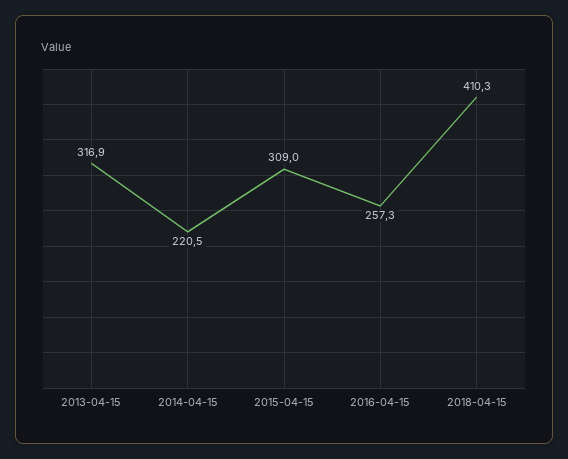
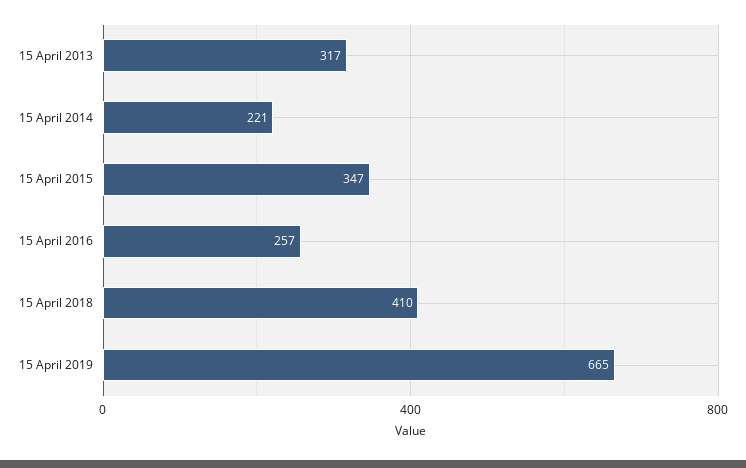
2015-04-15: 309 -> 347
15 April 2019: none -> 665

